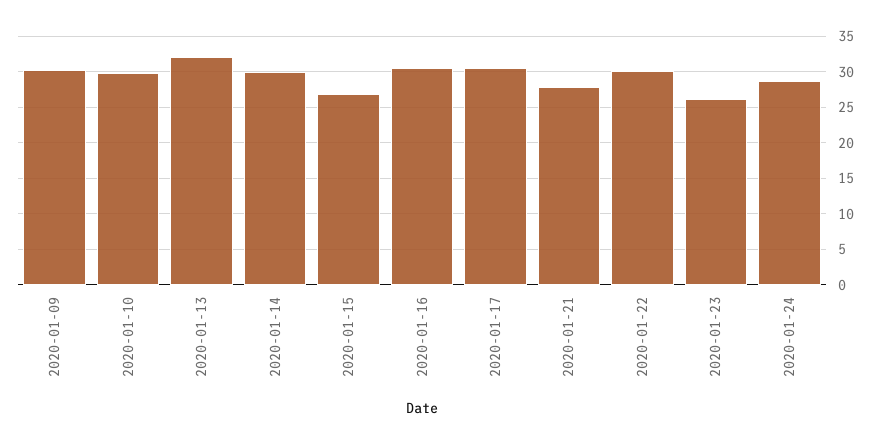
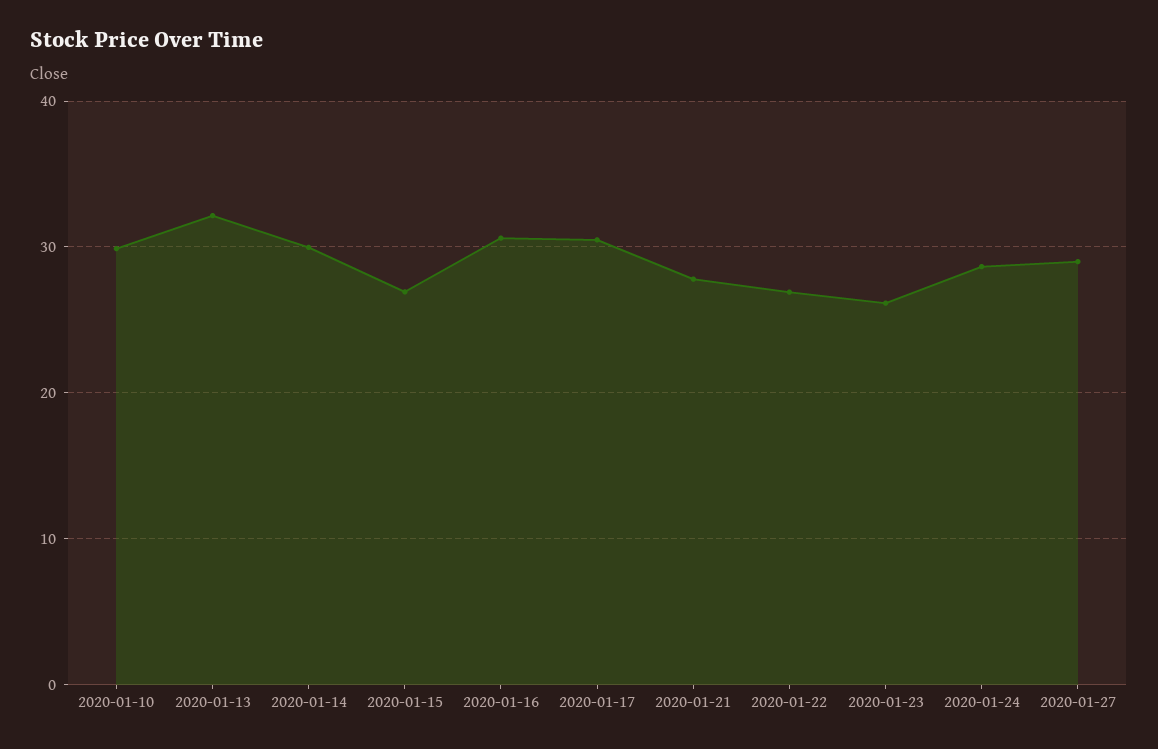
2020-01-09: 30 -> none
2020-01-22: 30 -> 27
2020-01-27: none -> 29

